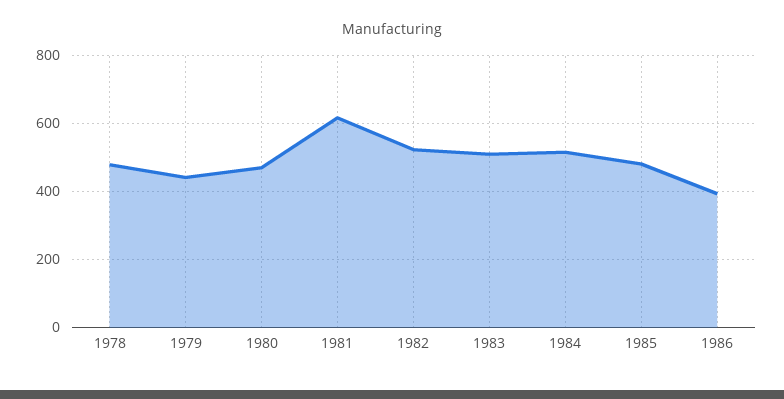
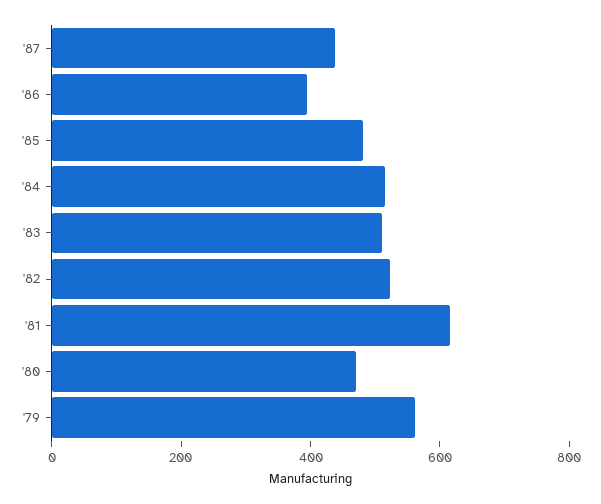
1978: 480 -> none
1979: 440 -> 550
'87: none -> 450

